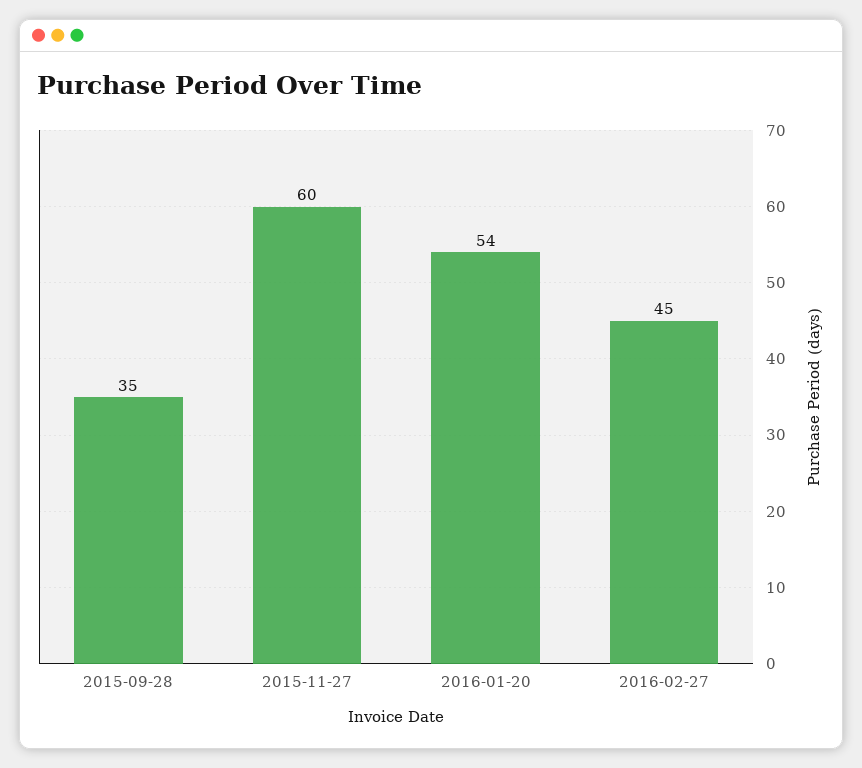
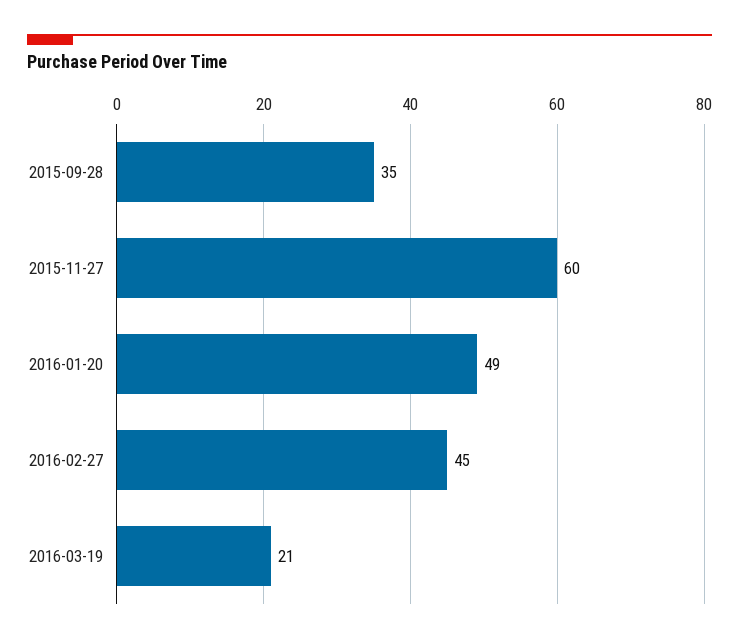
2016-01-20: 54 -> 49
2016-03-19: none -> 21

